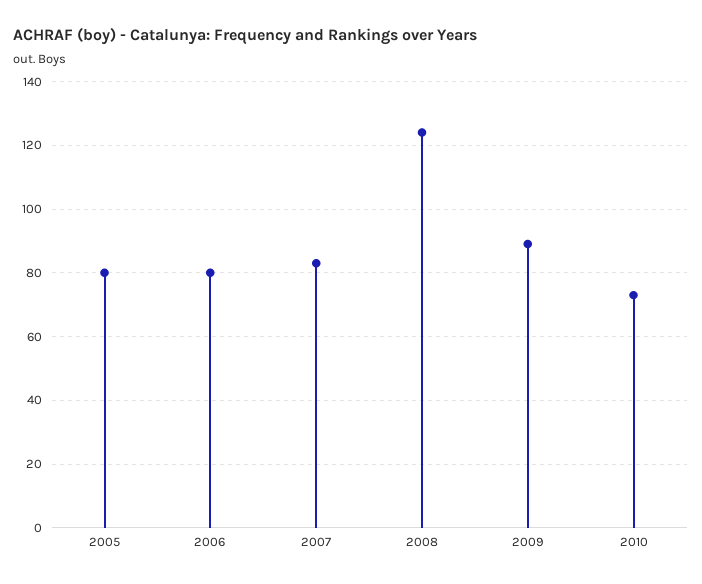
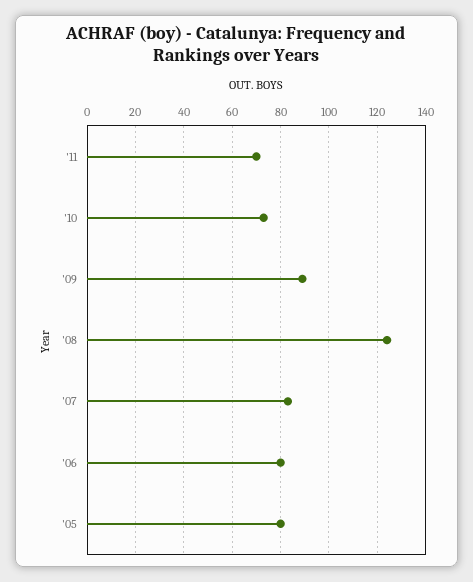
'11: none -> 70

